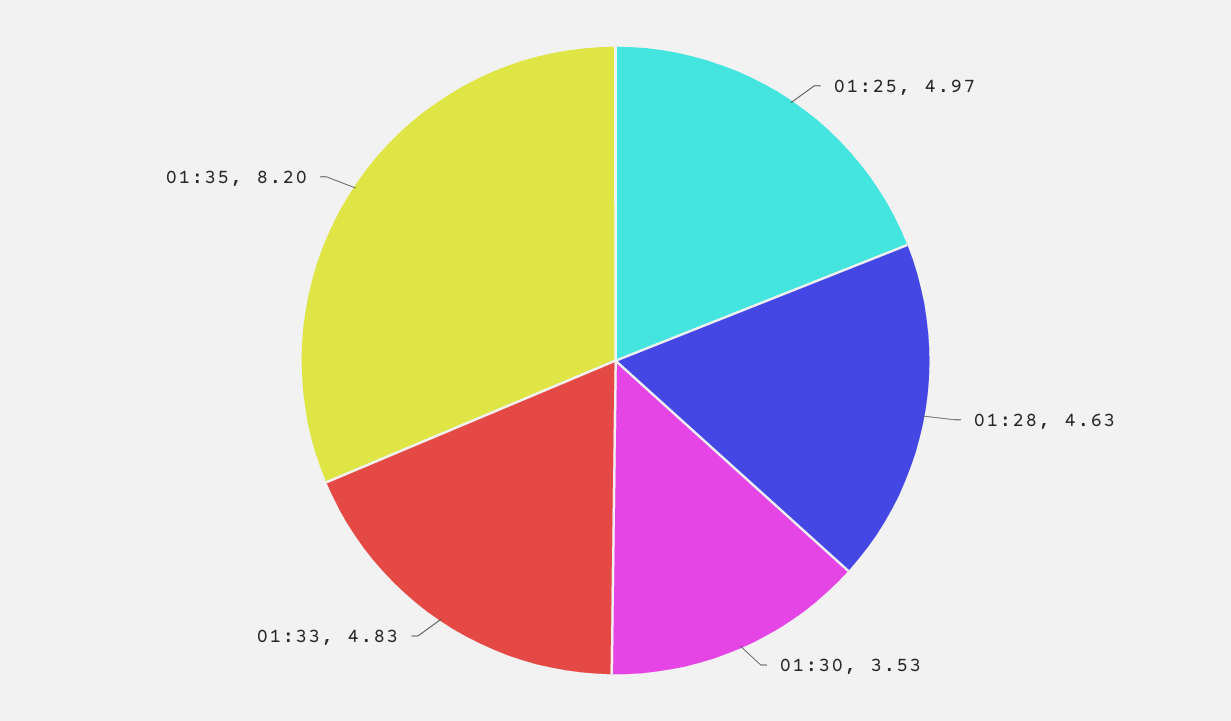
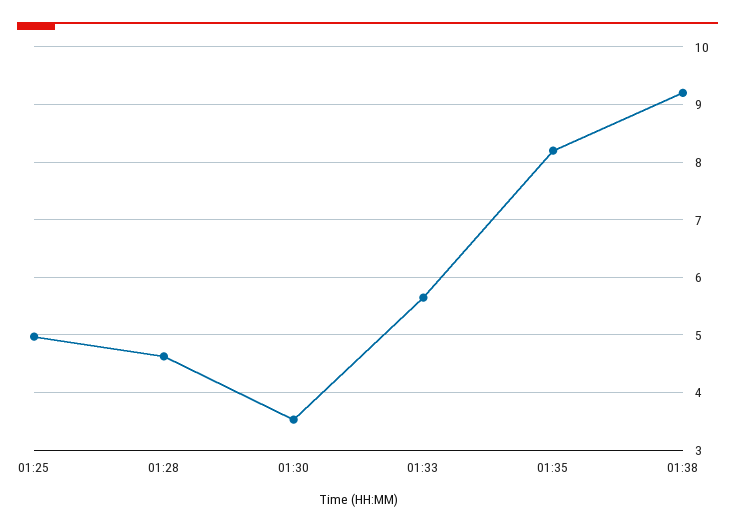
01:33: 4.83 -> 5.6
01:38: none -> 9.2

